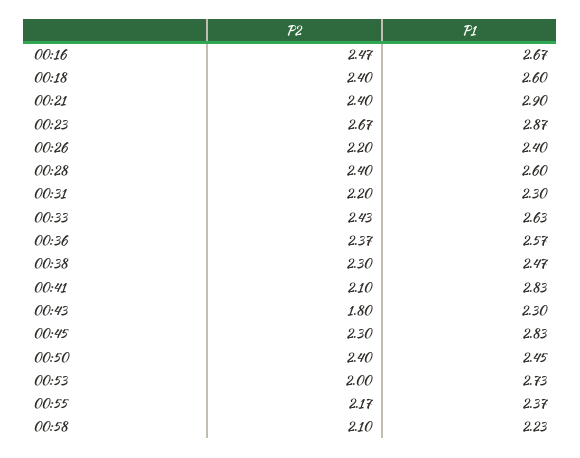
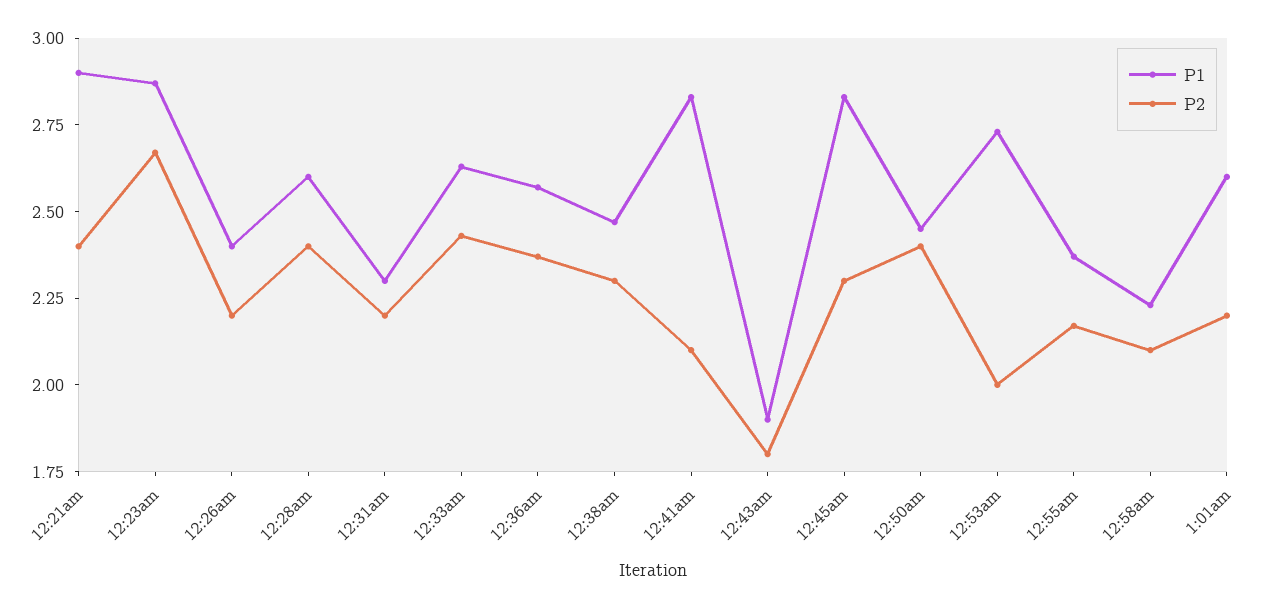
P2, 00:16: 2.47 -> none
P1, 00:16: 2.67 -> none
P2, 00:18: 2.4 -> none
P1, 00:18: 2.6 -> none
P1, 00:43: 2.3 -> 1.9
P1, 1:01am: none -> 2.6
P2, 1:01am: none -> 2.2

